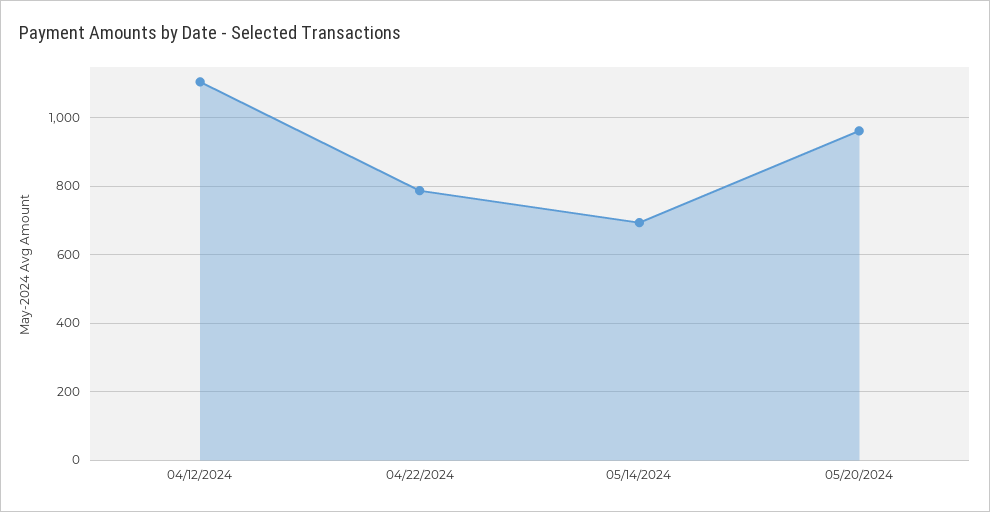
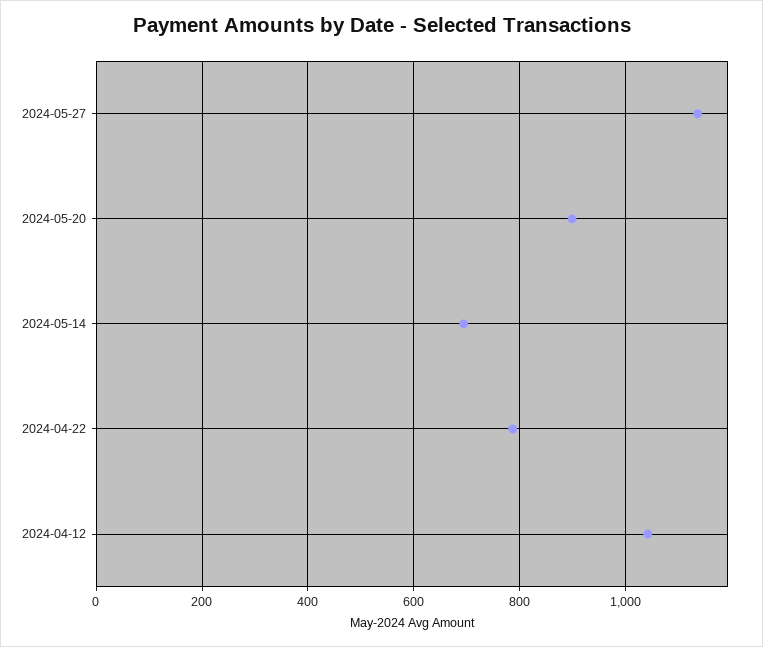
04/12/2024: 1100 -> 1040
05/20/2024: 960 -> 900
2024-05-27: none -> 1140

